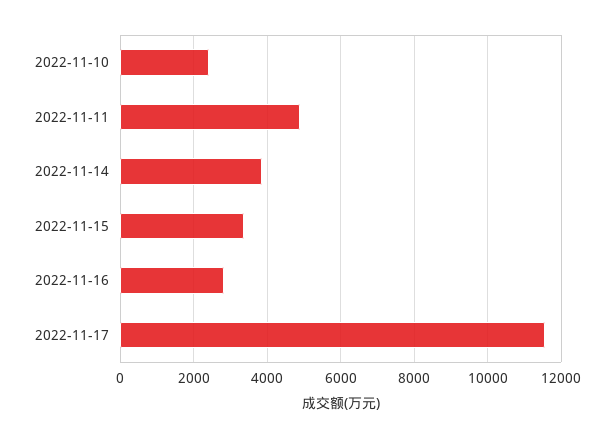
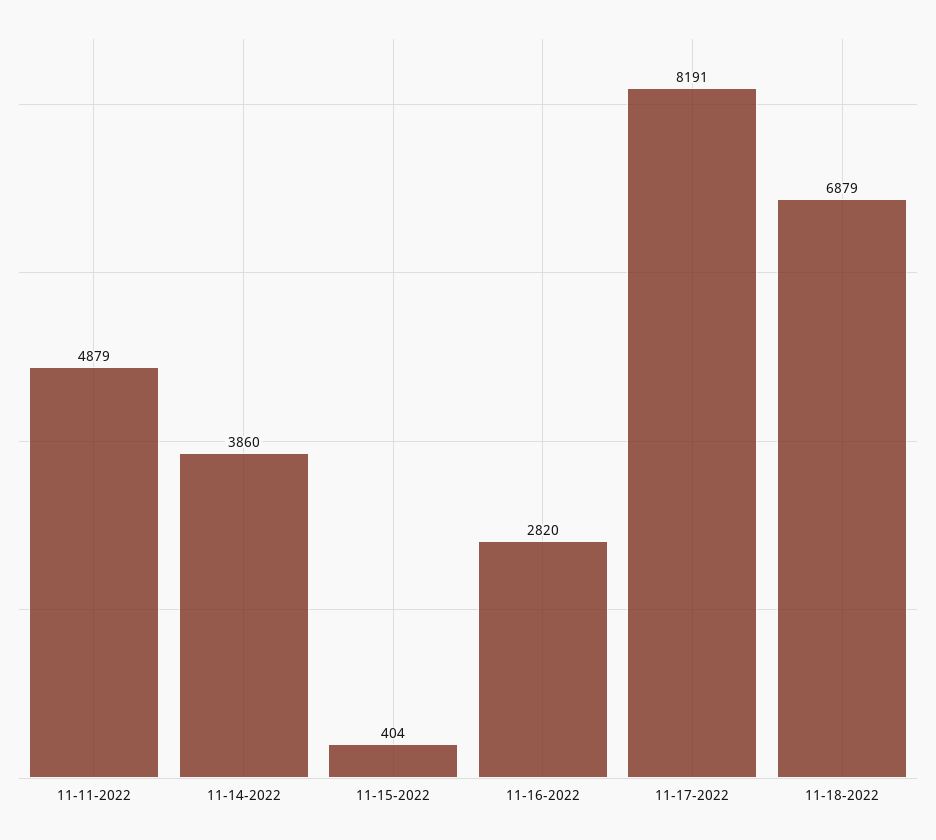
2022-11-10: 2400 -> none
2022-11-15: 3400 -> 404
2022-11-17: 11600 -> 8191
11-18-2022: none -> 6879

